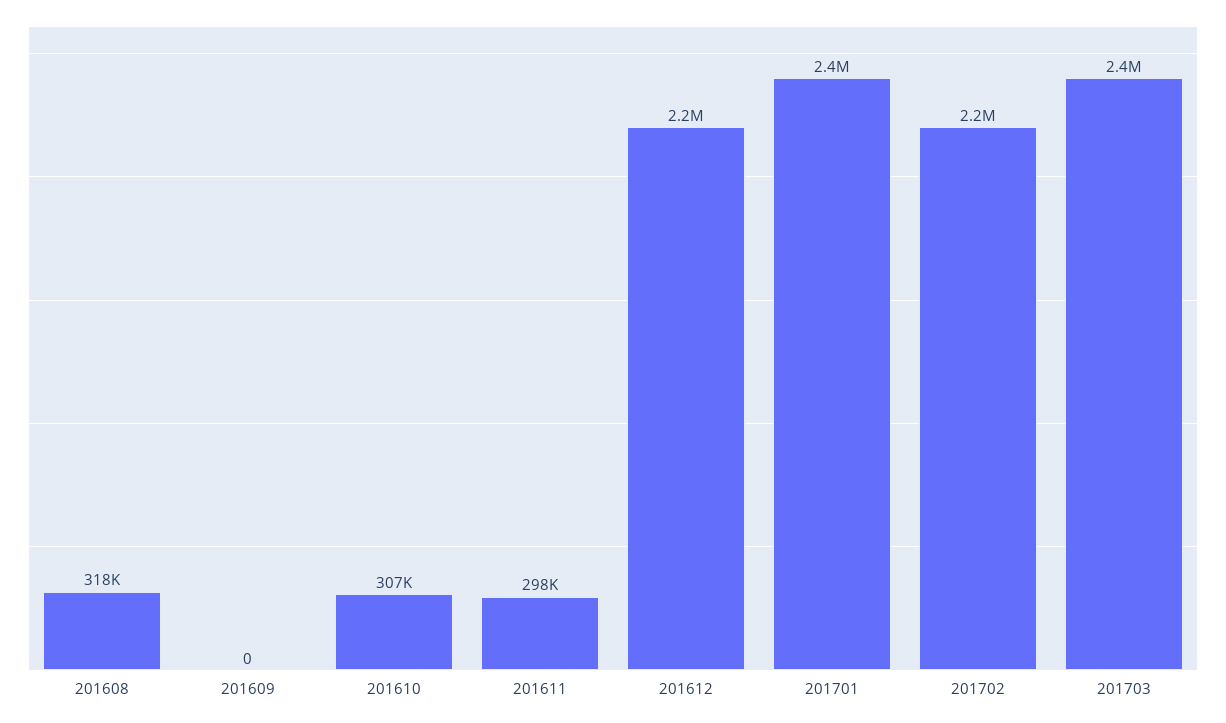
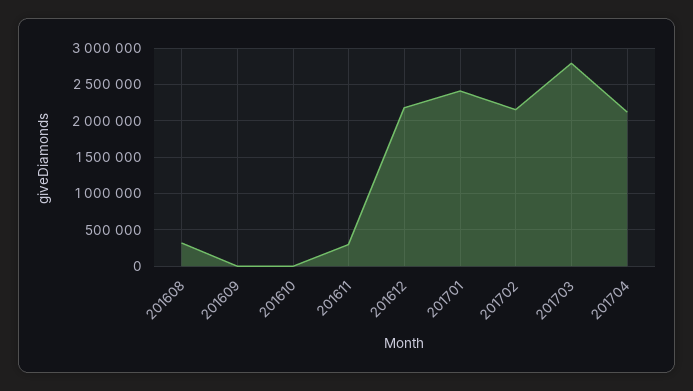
201610: 307000 -> 0
201703: 2400000 -> 2800000
201704: none -> 2100000

